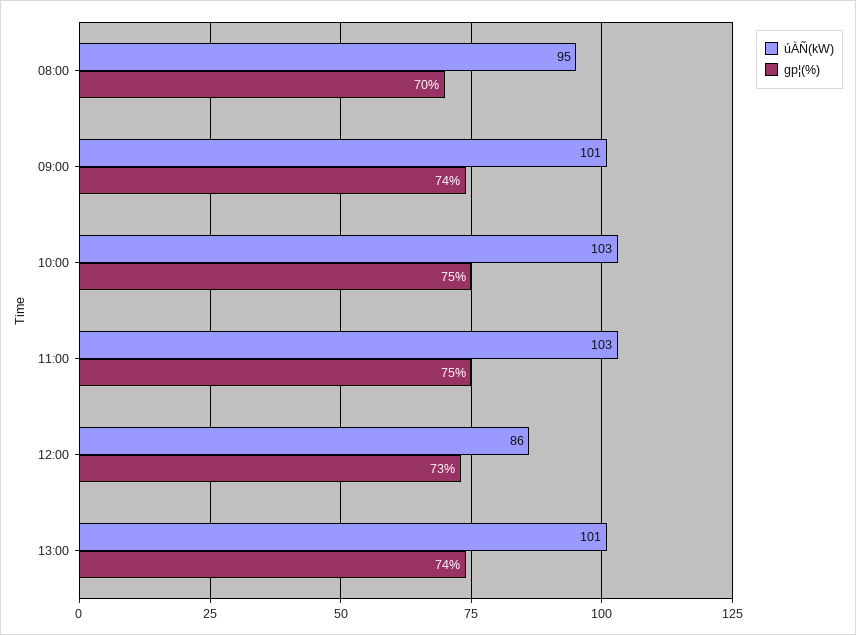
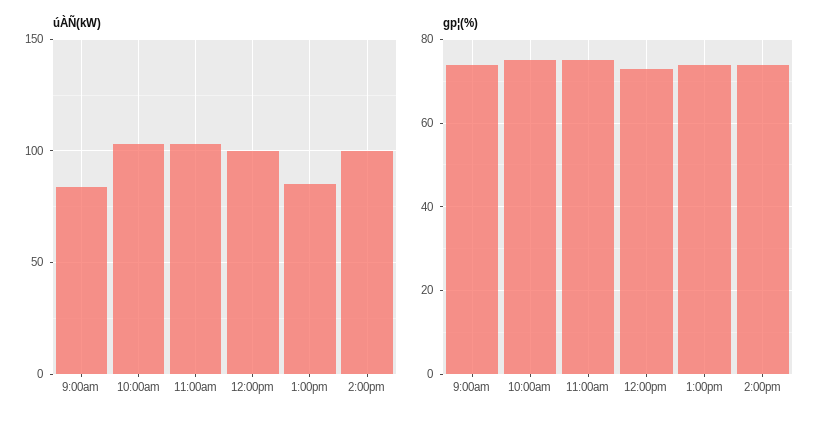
úÀÑ(kW), 08:00: 95 -> none
gp¦(%), 08:00: 70 -> none
úÀÑ(kW), 09:00: 101 -> 85
úÀÑ(kW), 12:00: 86 -> 100
úÀÑ(kW), 13:00: 101 -> 85
úÀÑ(kW), 2:00pm: none -> 100
gp¦(%), 2:00pm: none -> 75

